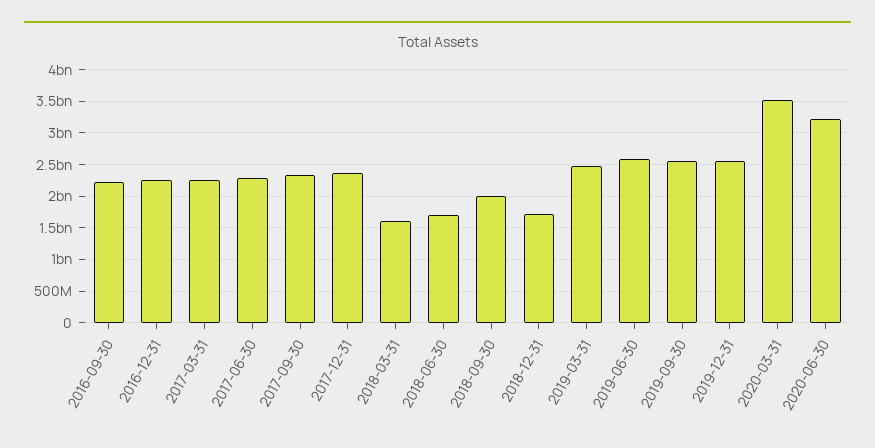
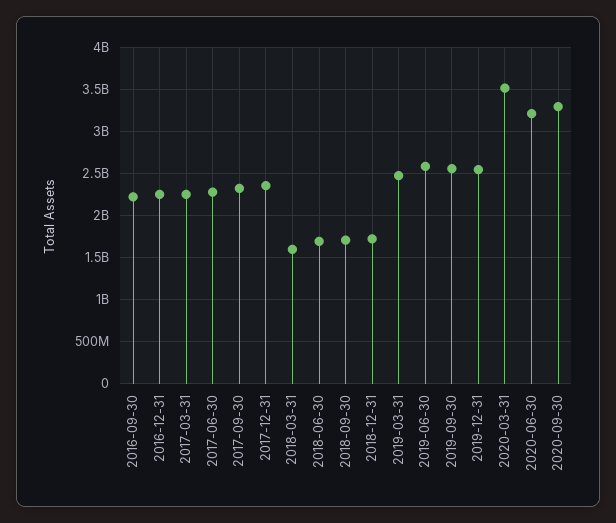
2018-09-30: 2000000000 -> 1700000000
2020-09-30: none -> 3300000000

